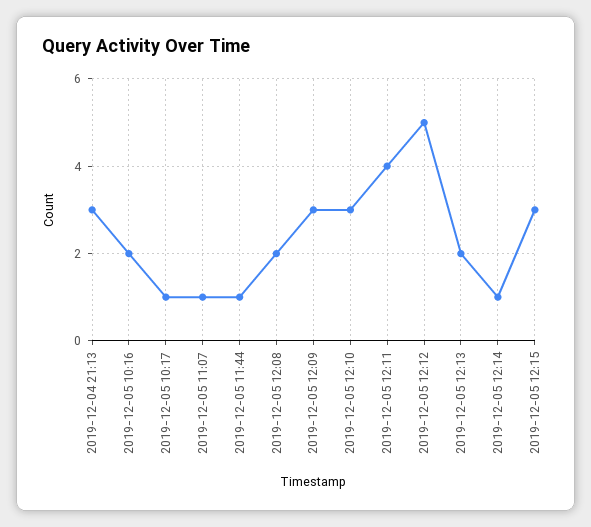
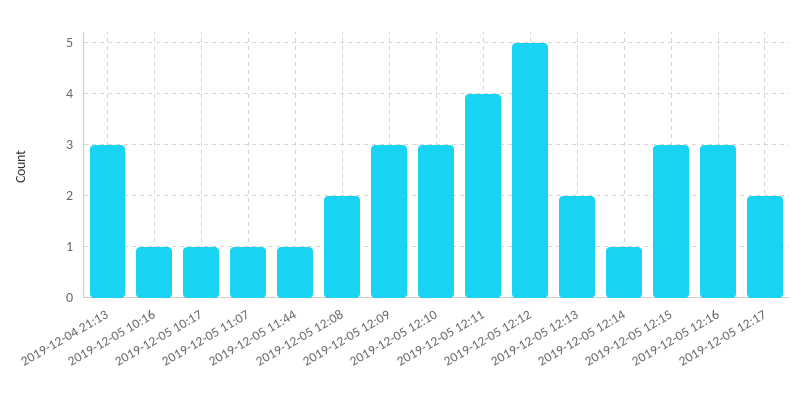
2019-12-05 10:16: 2 -> 1
2019-12-05 12:16: none -> 3
2019-12-05 12:17: none -> 2

